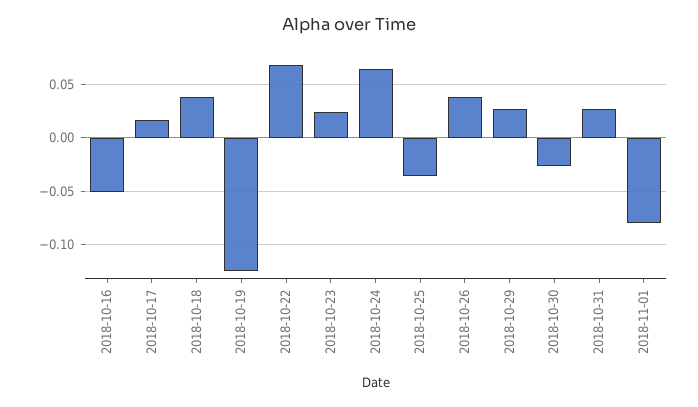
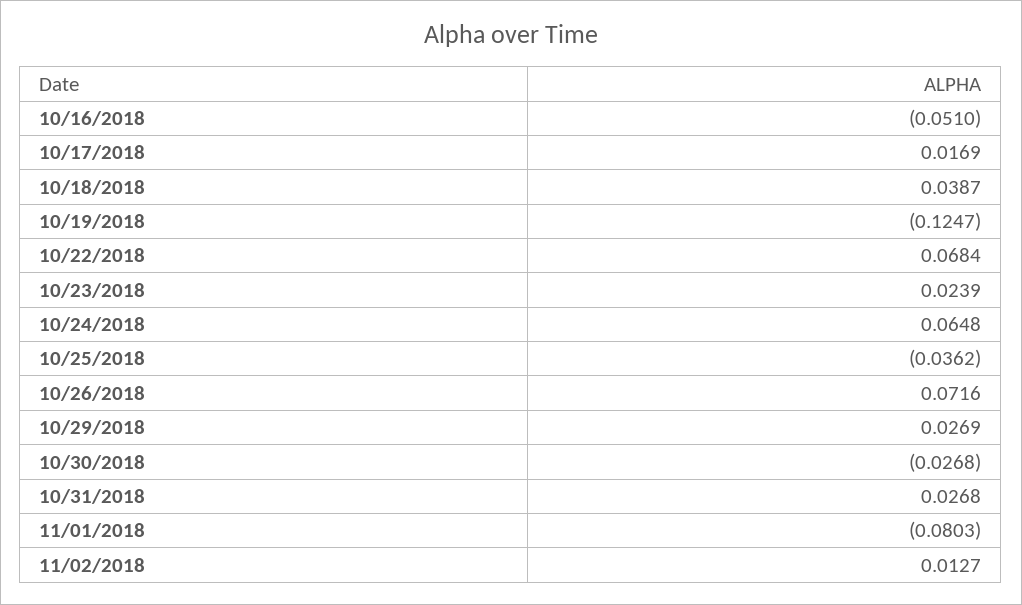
2018-10-26: 0.04 -> 0.0716
11/02/2018: none -> 0.0127

